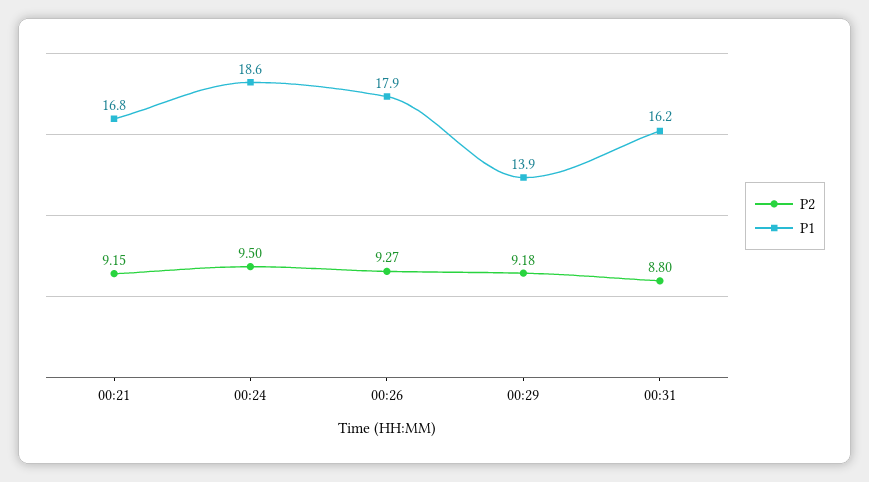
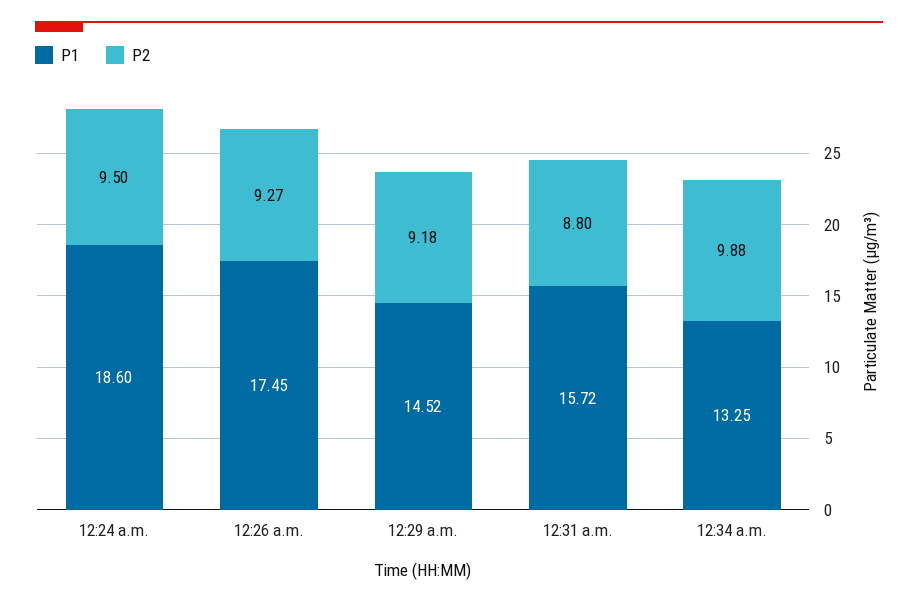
P2, 00:21: 9.15 -> none
P1, 00:21: 16.8 -> none
P1, 00:26: 17.9 -> 17.45
P1, 00:29: 13.9 -> 14.52
P1, 00:31: 16.2 -> 15.72
P1, 12:34 a.m.: none -> 13.25
P2, 12:34 a.m.: none -> 9.88

